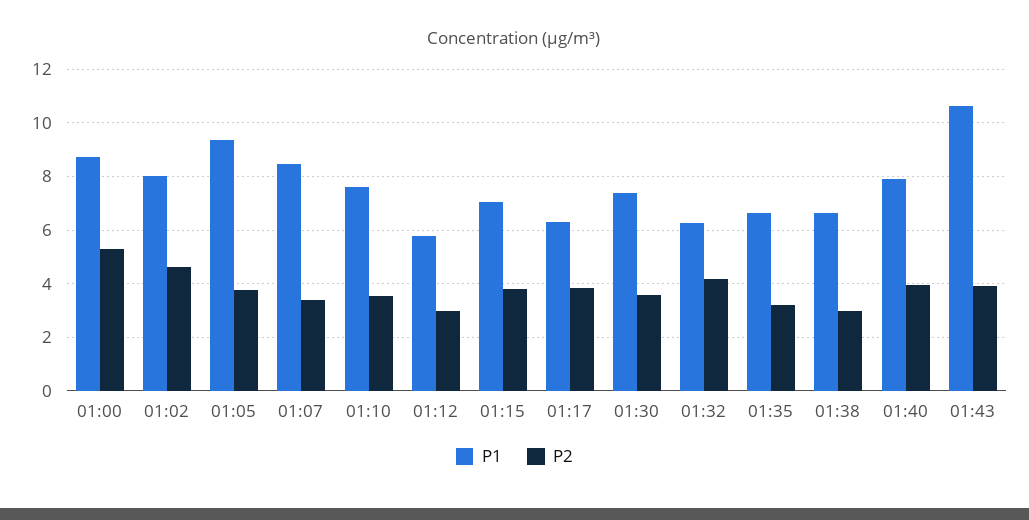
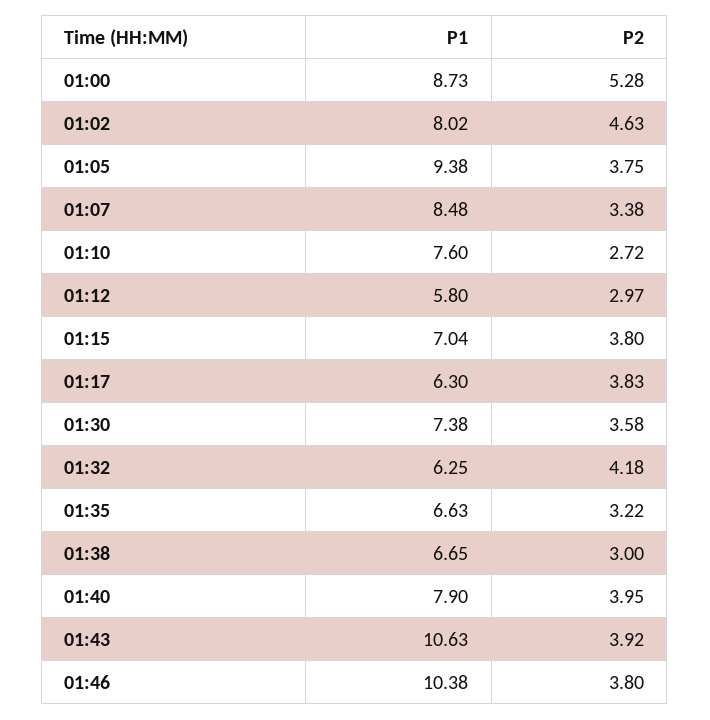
P2, 01:10: 3.5 -> 2.72
P1, 01:46: none -> 10.38
P2, 01:46: none -> 3.8

